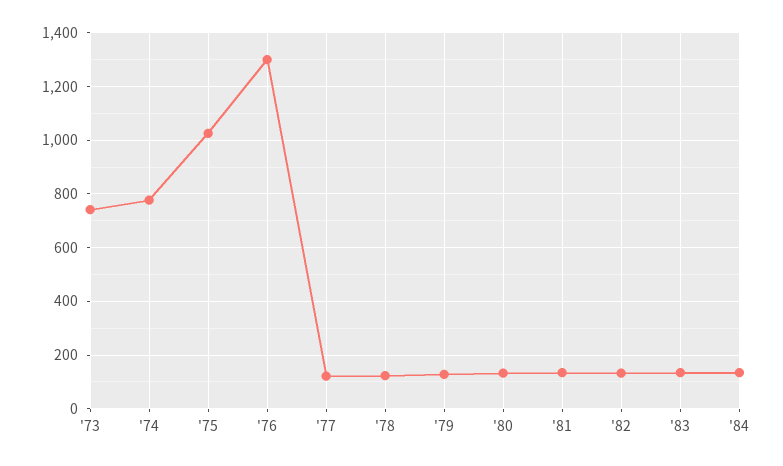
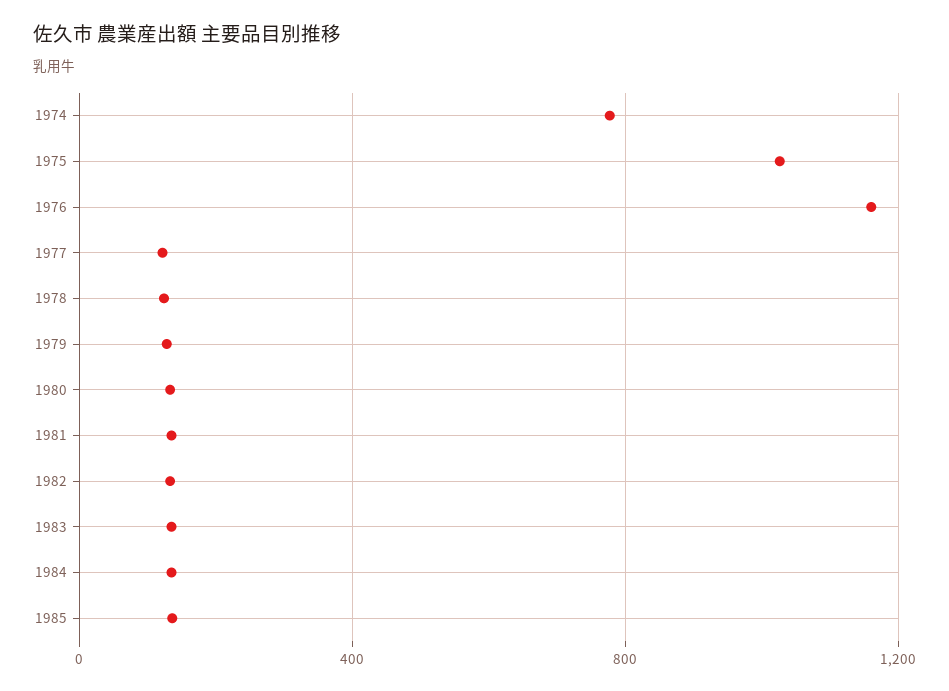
'73: 750 -> none
'76: 1300 -> 1150
1985: none -> 150

